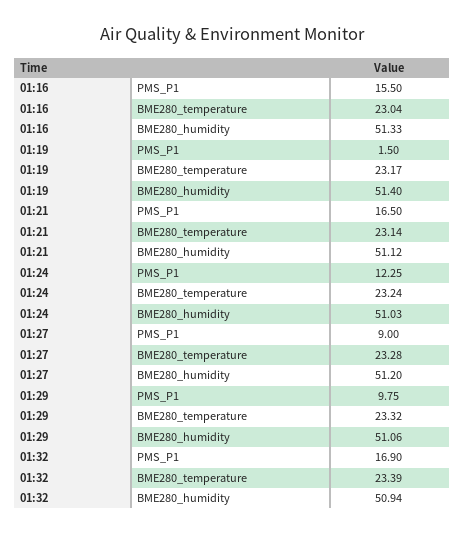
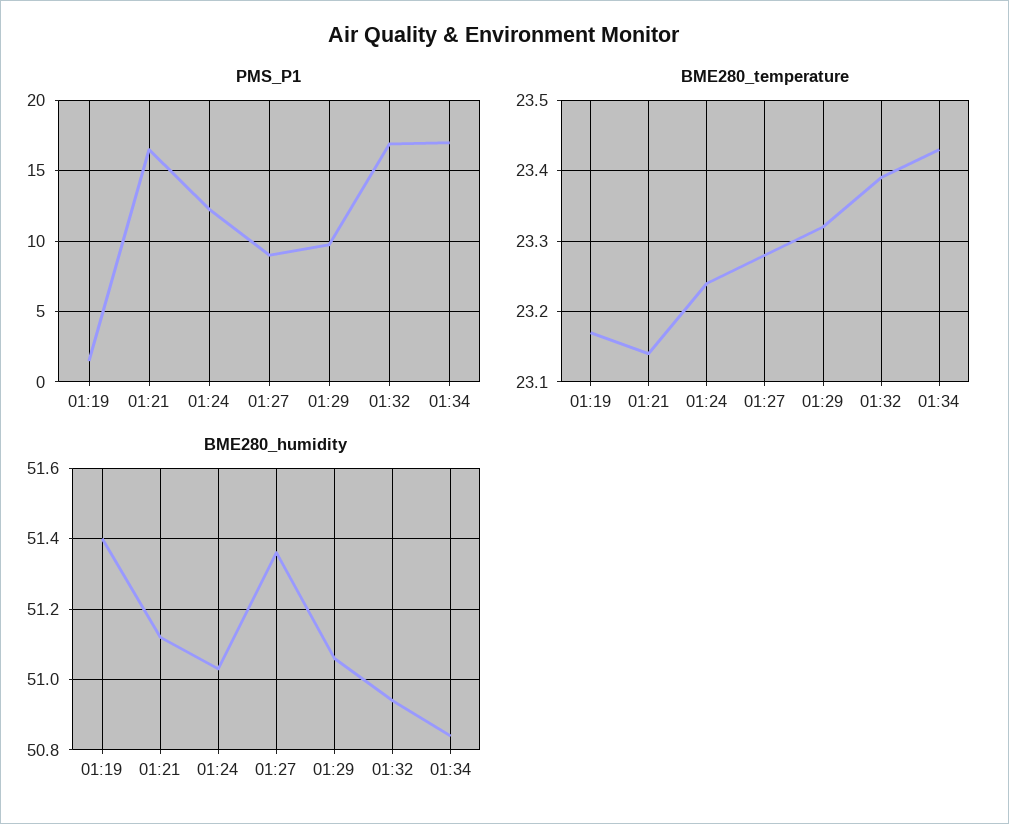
PMS_P1, 01:16: 15.5 -> none
BME280_temperature, 01:16: 23.04 -> none
BME280_humidity, 01:16: 51.33 -> none
BME280_humidity, 01:27: 51.2 -> 51.35
PMS_P1, 01:34: none -> 17
BME280_temperature, 01:34: none -> 23.43
BME280_humidity, 01:34: none -> 50.85

